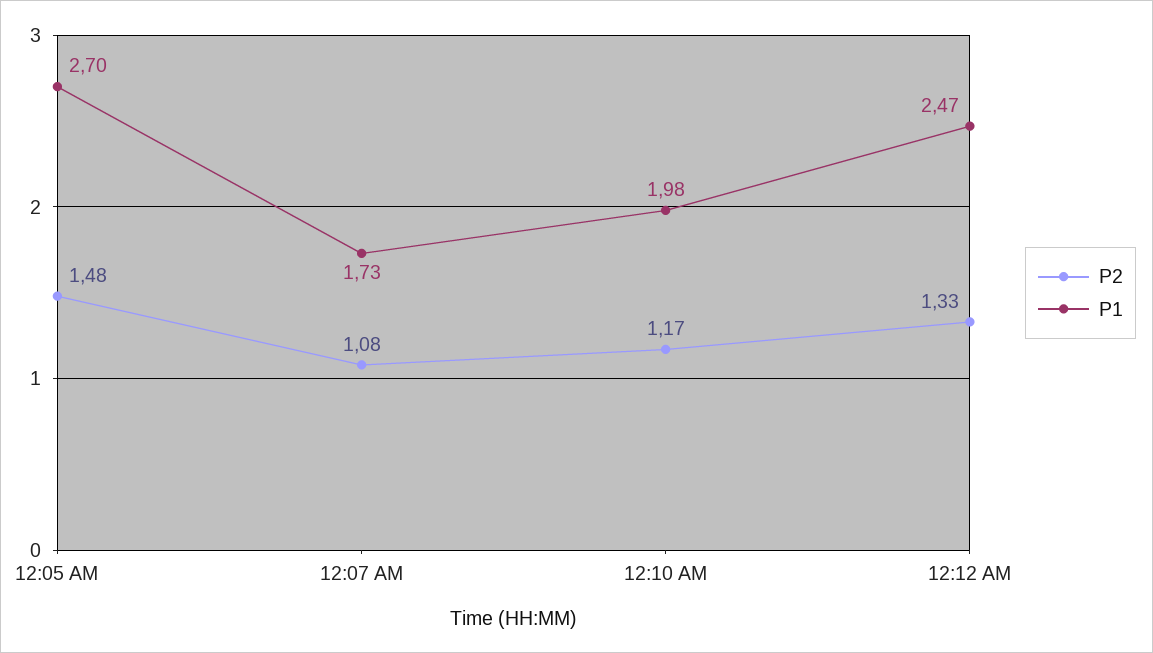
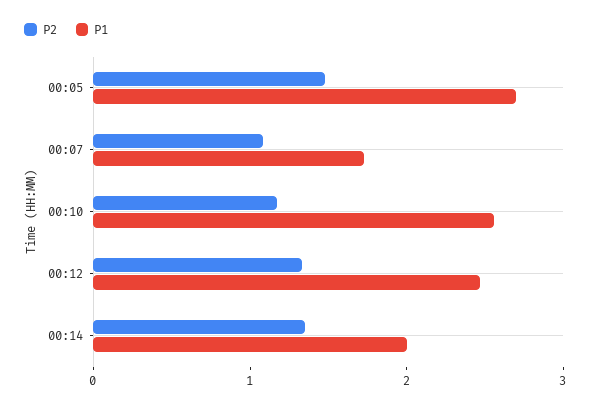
P1, 12:10 AM: 1.98 -> 2.6
P2, 00:14: none -> 1.4
P1, 00:14: none -> 2

